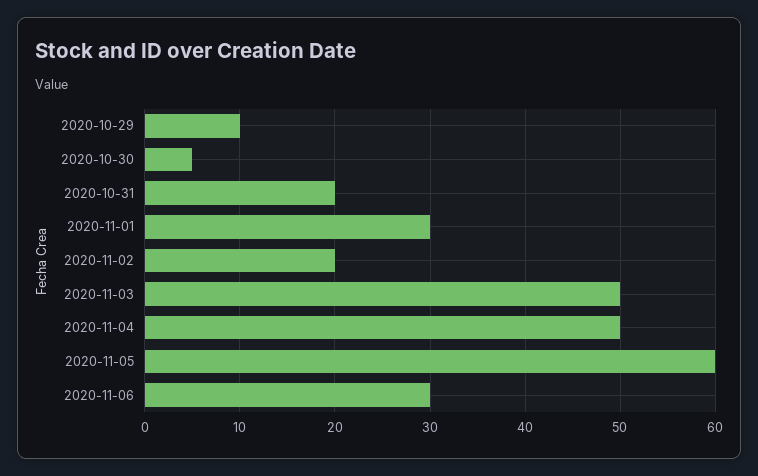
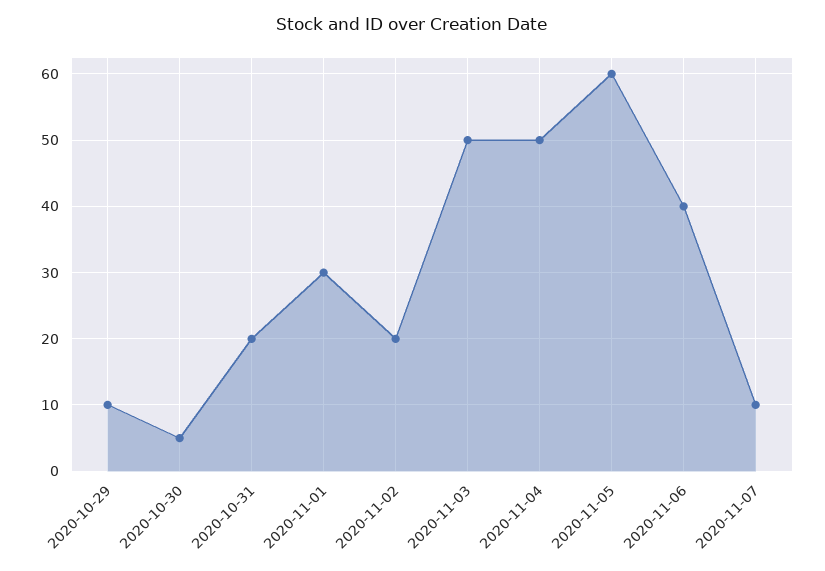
2020-11-06: 30 -> 40
2020-11-07: none -> 10

